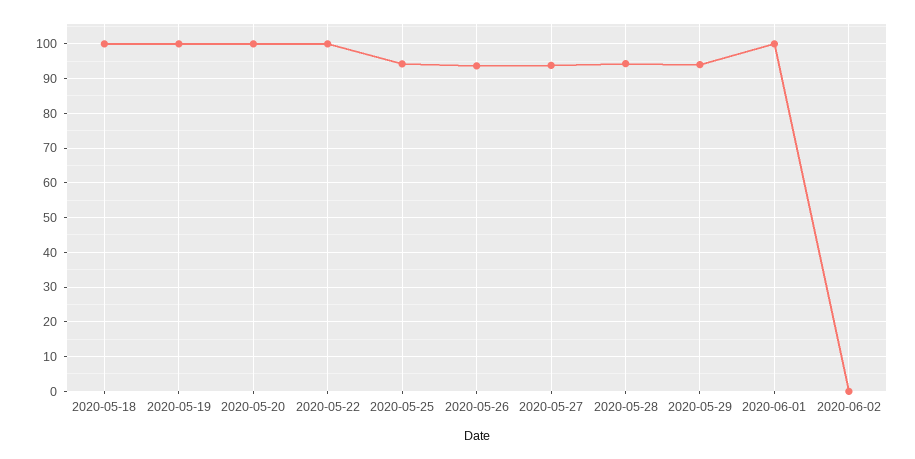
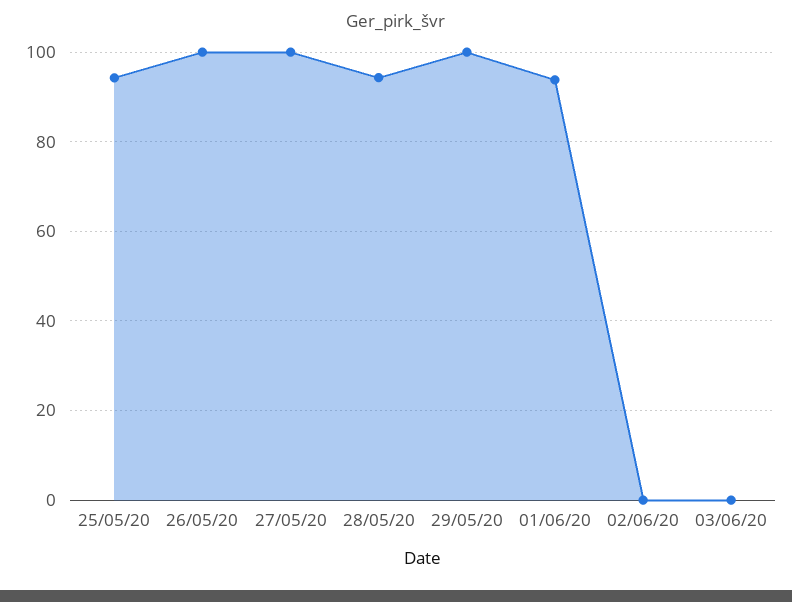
2020-05-18: 100 -> none
2020-05-19: 100 -> none
2020-05-20: 100 -> none
2020-05-22: 100 -> none
2020-05-26: 94 -> 100
2020-05-27: 94 -> 100
2020-05-29: 94 -> 100
2020-06-01: 100 -> 94
03/06/20: none -> 0

